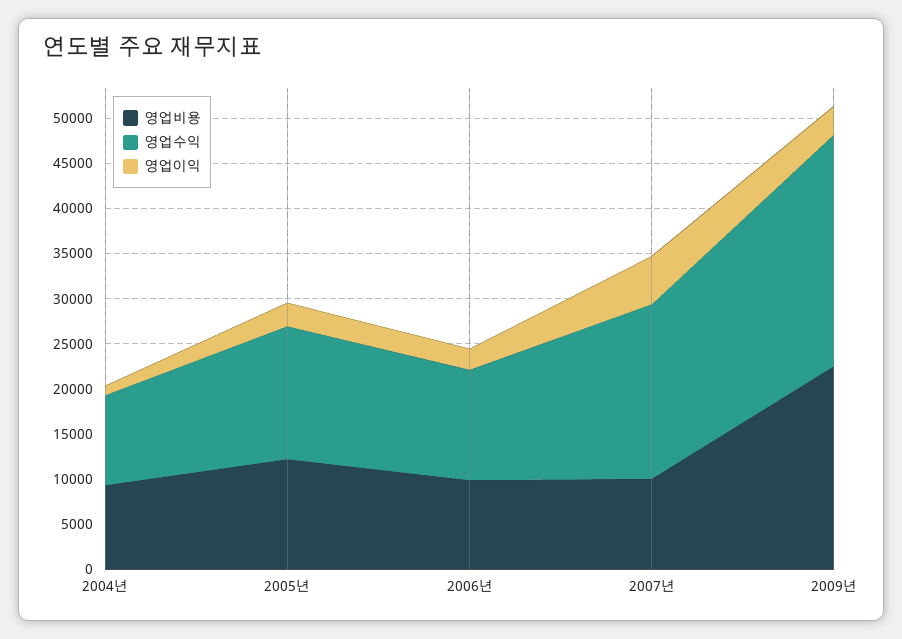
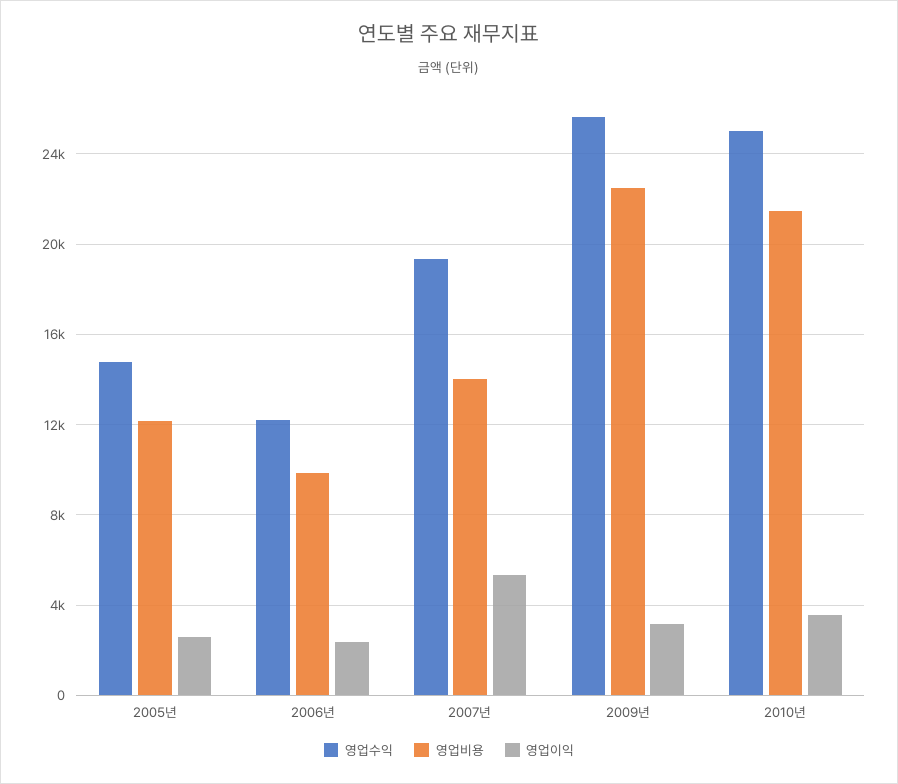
영업비용, 2004년: 9000 -> none
영업수익, 2004년: 10000 -> none
영업이익, 2004년: 1000 -> none
영업비용, 2007년: 10000 -> 14000
영업수익, 2010년: none -> 25000
영업비용, 2010년: none -> 21500
영업이익, 2010년: none -> 3500

